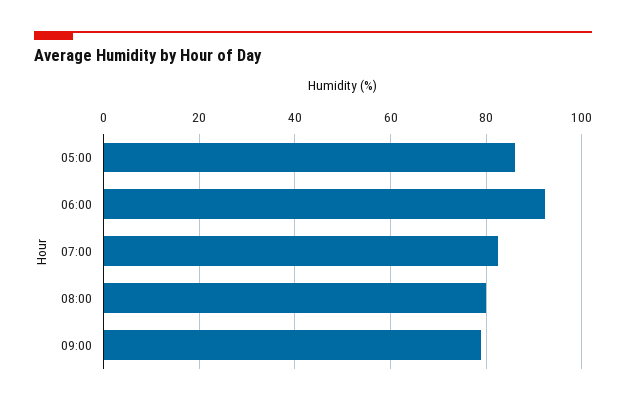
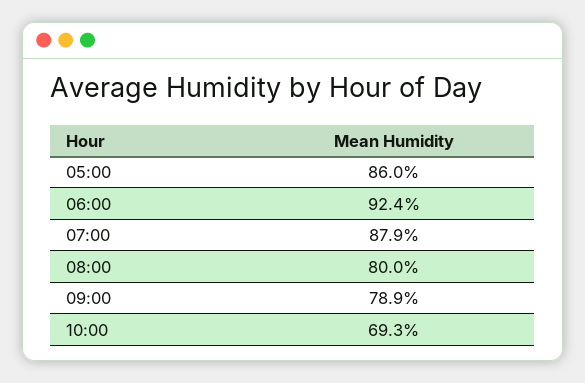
07:00: 82 -> 87.9
10:00: none -> 69.3

